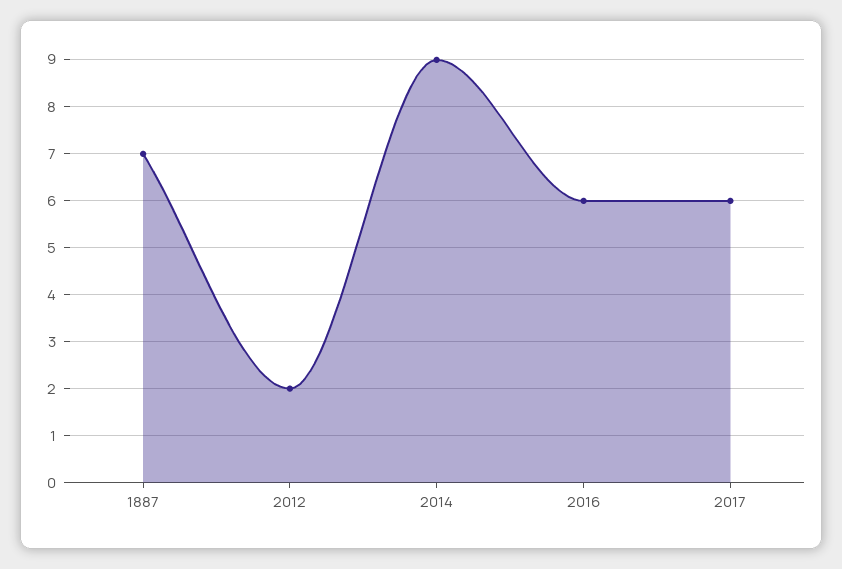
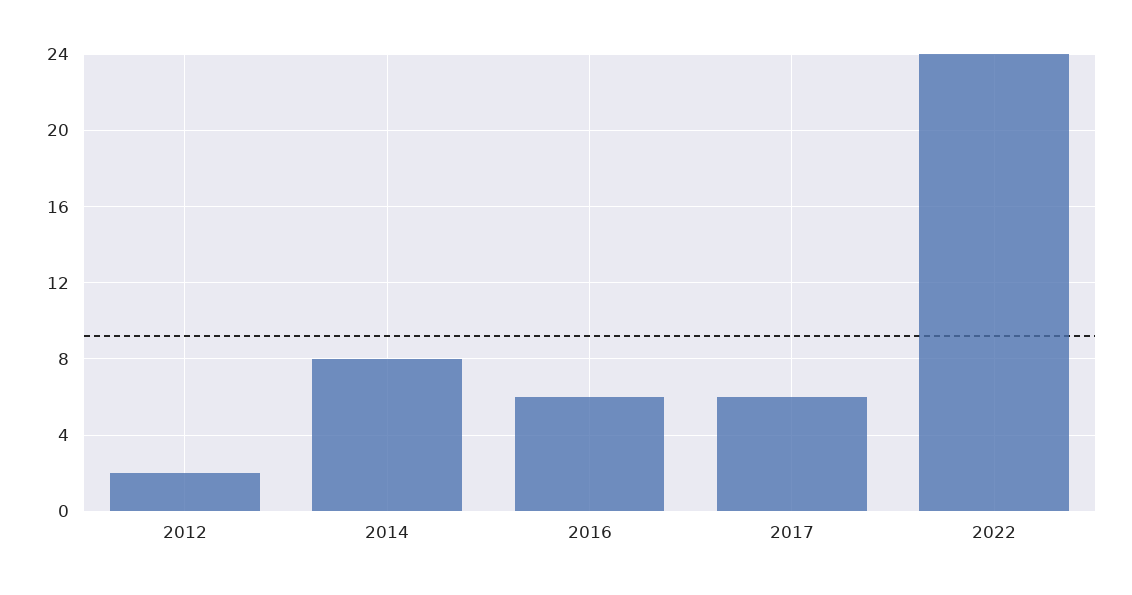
1887: 7 -> none
2014: 9 -> 8
2022: none -> 24

